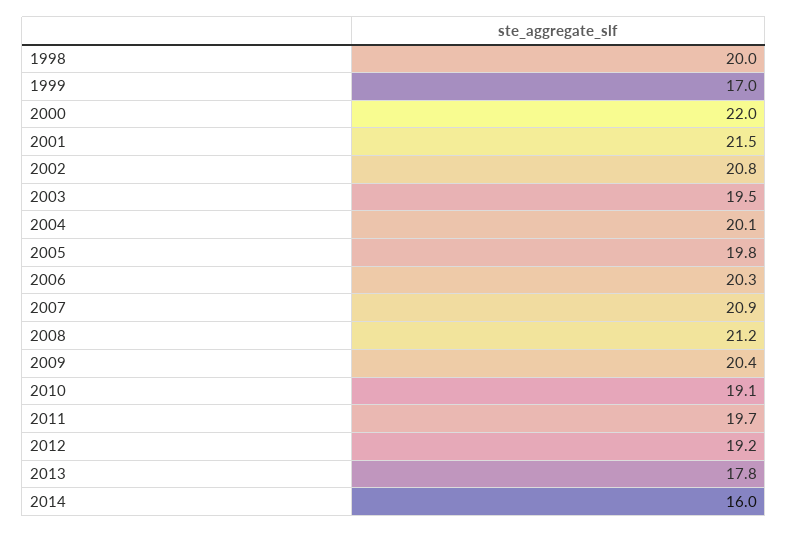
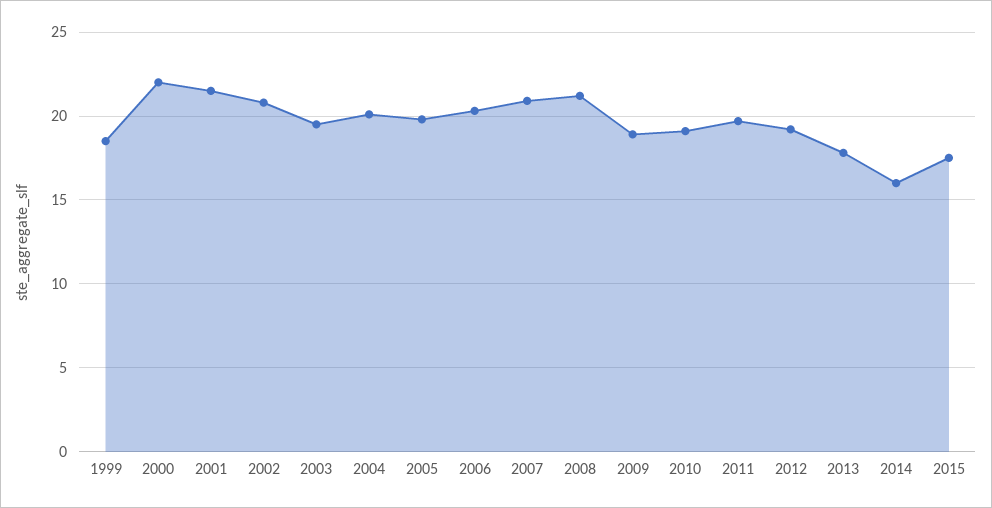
1998: 20 -> none
1999: 17 -> 18.5
2009: 20.4 -> 19
2015: none -> 17.5

